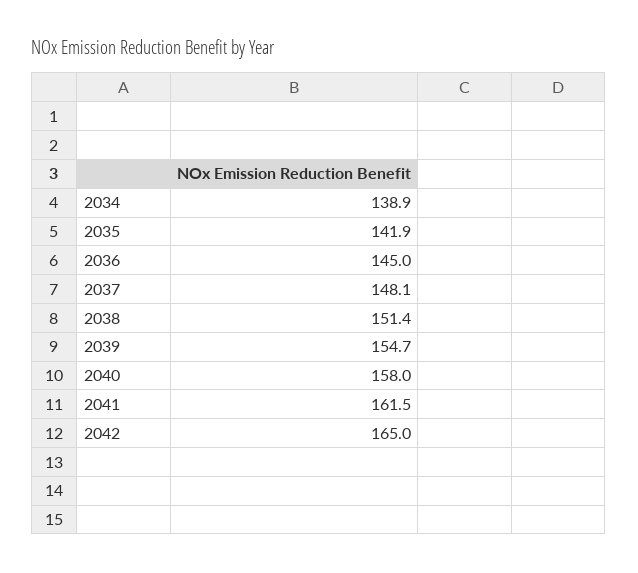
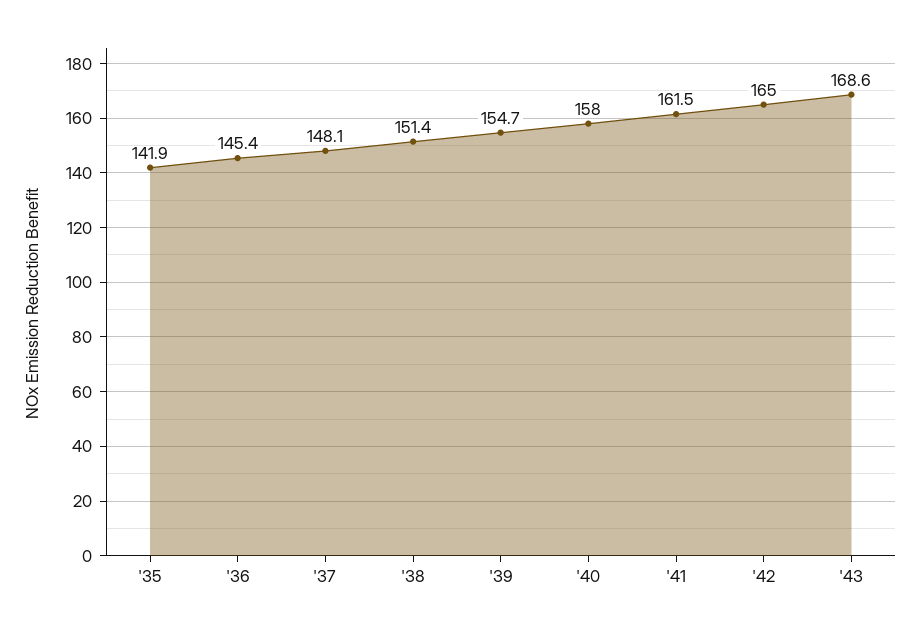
2034: 138.9 -> none
2036: 145 -> 145.4
'43: none -> 168.6

